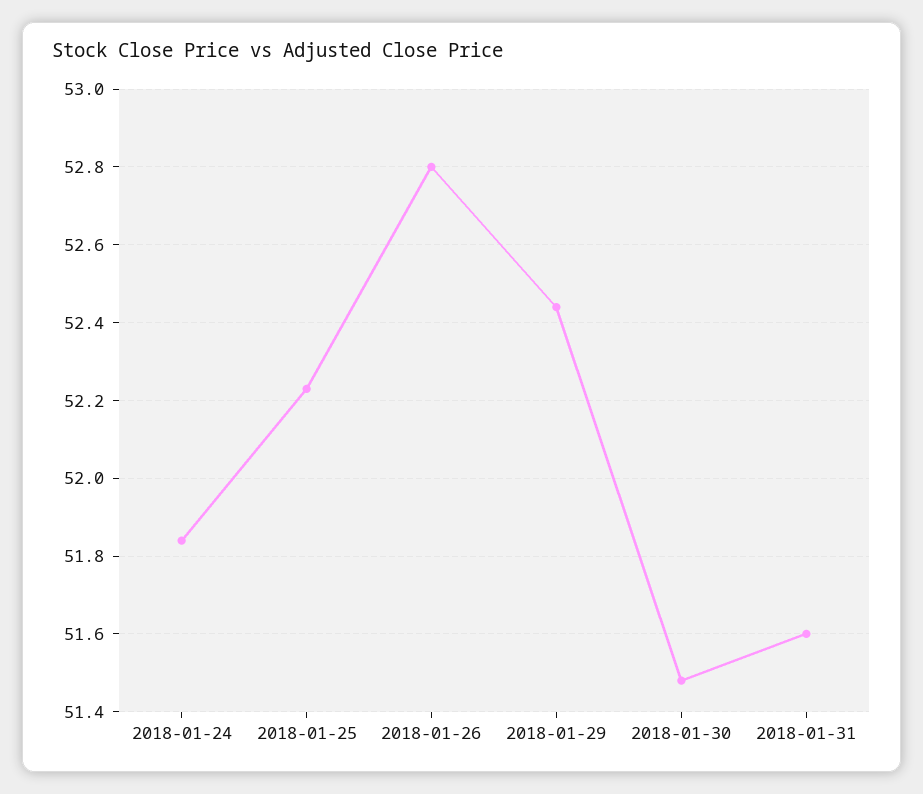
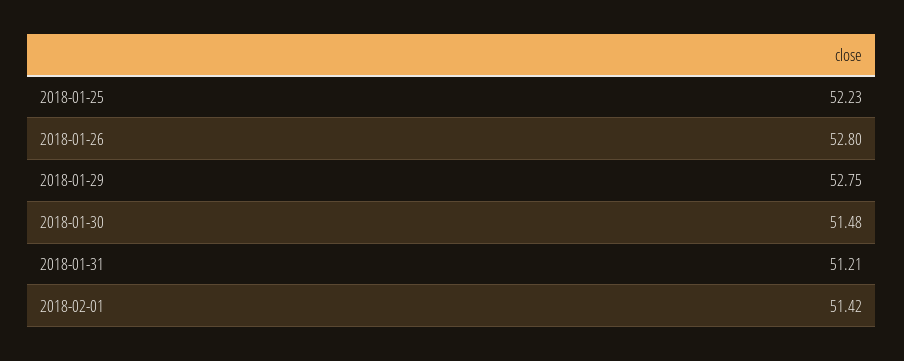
2018-01-24: 51.85 -> none
2018-01-29: 52.45 -> 52.75
2018-01-31: 51.6 -> 51.21
2018-02-01: none -> 51.42

